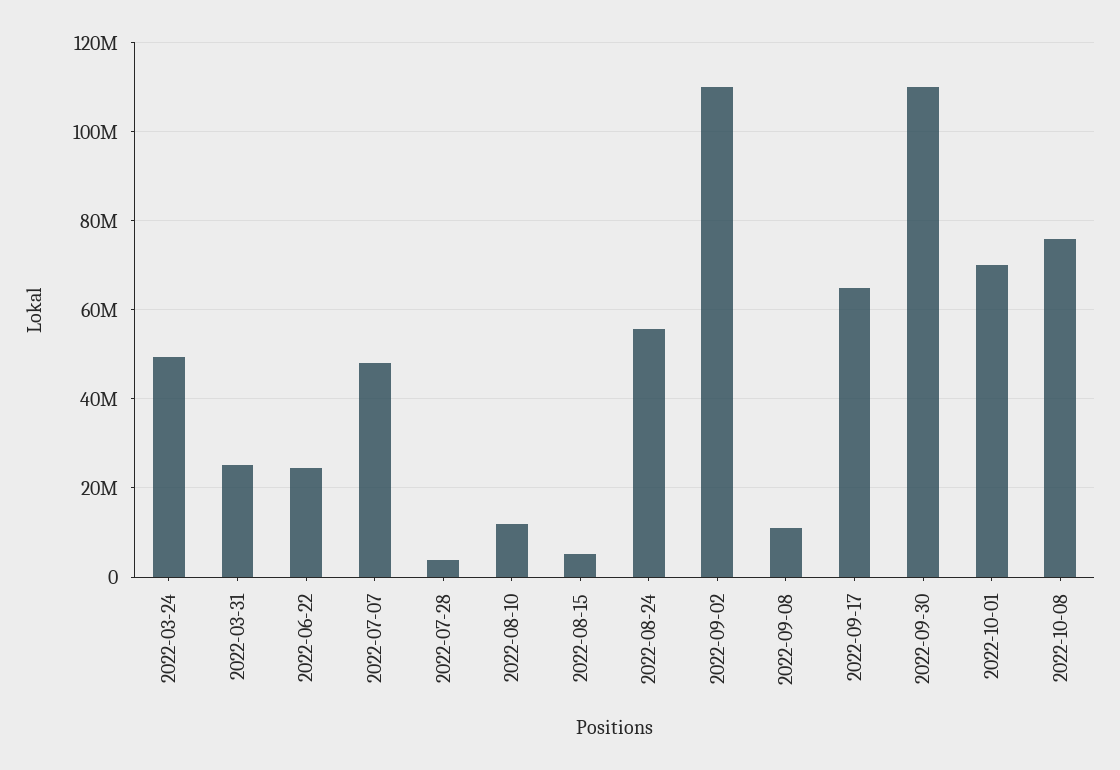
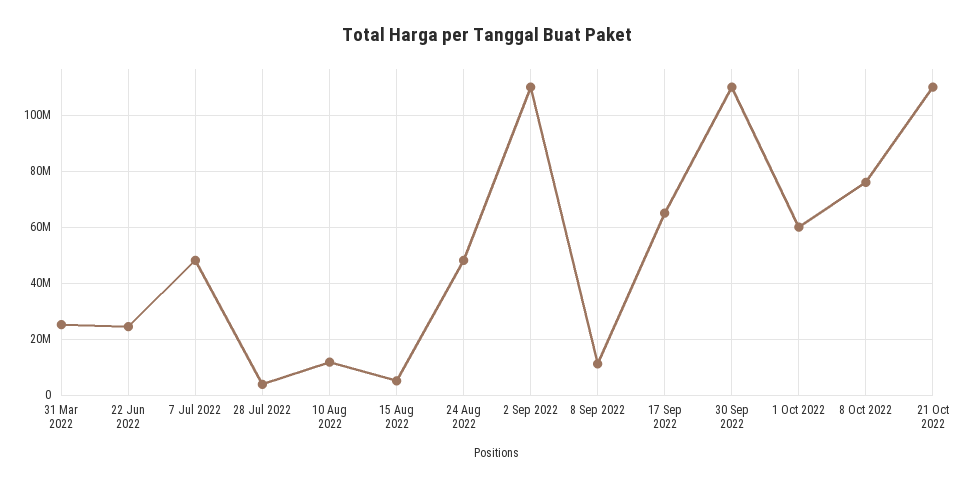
2022-03-24: 50000000 -> none
2022-08-24: 56000000 -> 47500000
2022-10-01: 70000000 -> 60000000
21 Oct 2022: none -> 110000000

